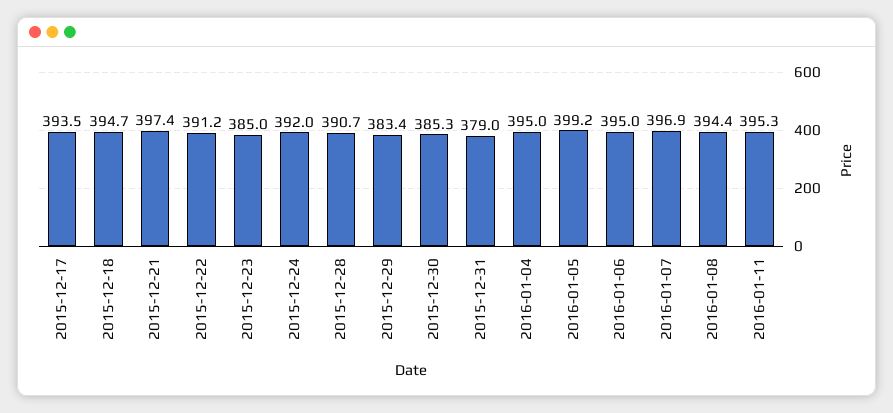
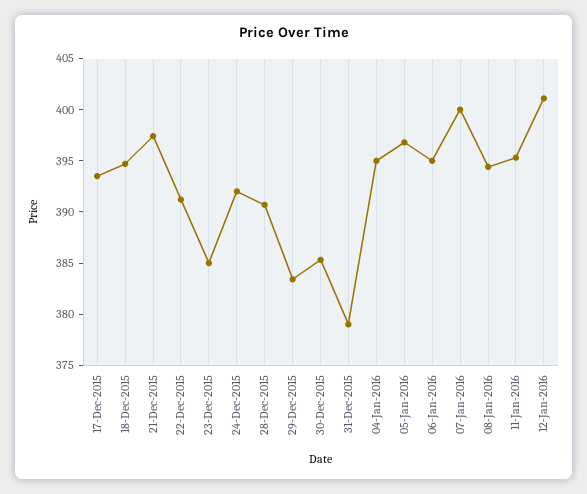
2016-01-05: 399.2 -> 397
2016-01-07: 396.9 -> 400
12-Jan-2016: none -> 401

